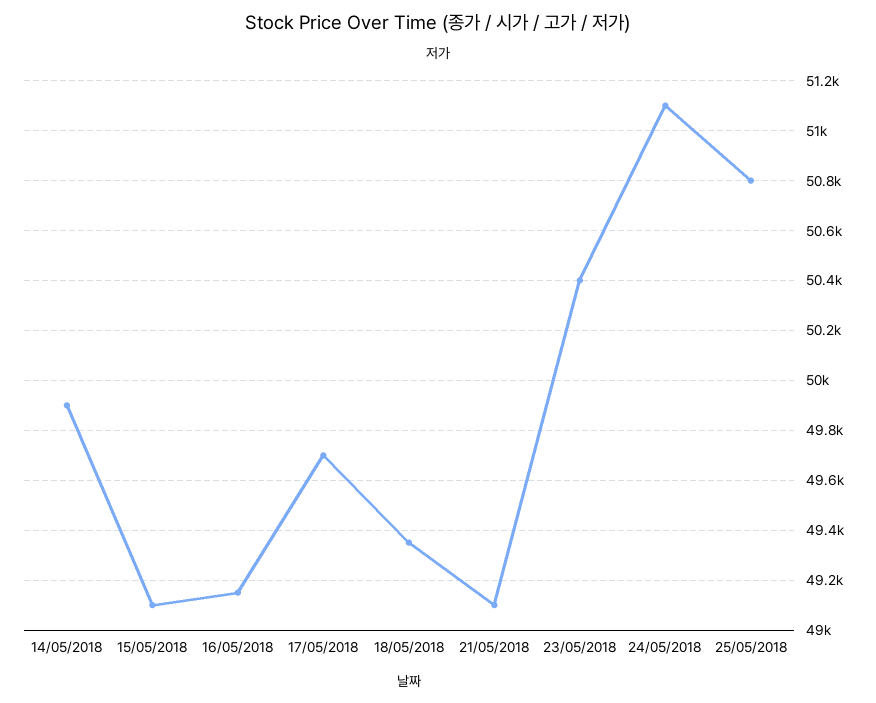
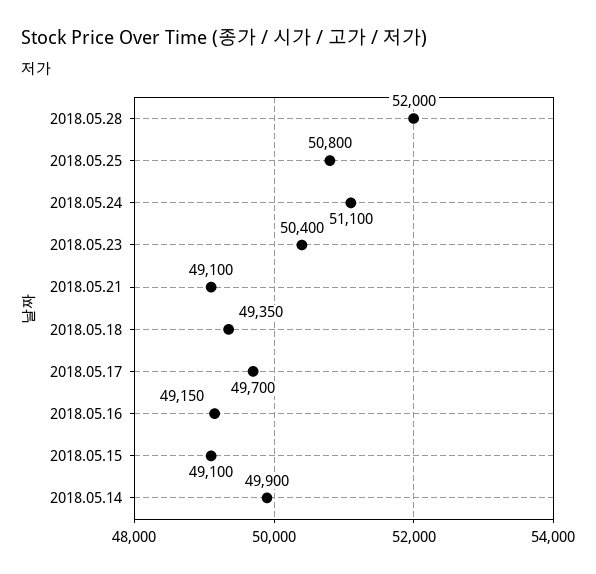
2018.05.28: none -> 52000

